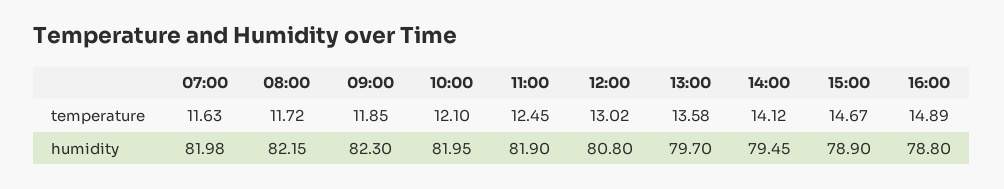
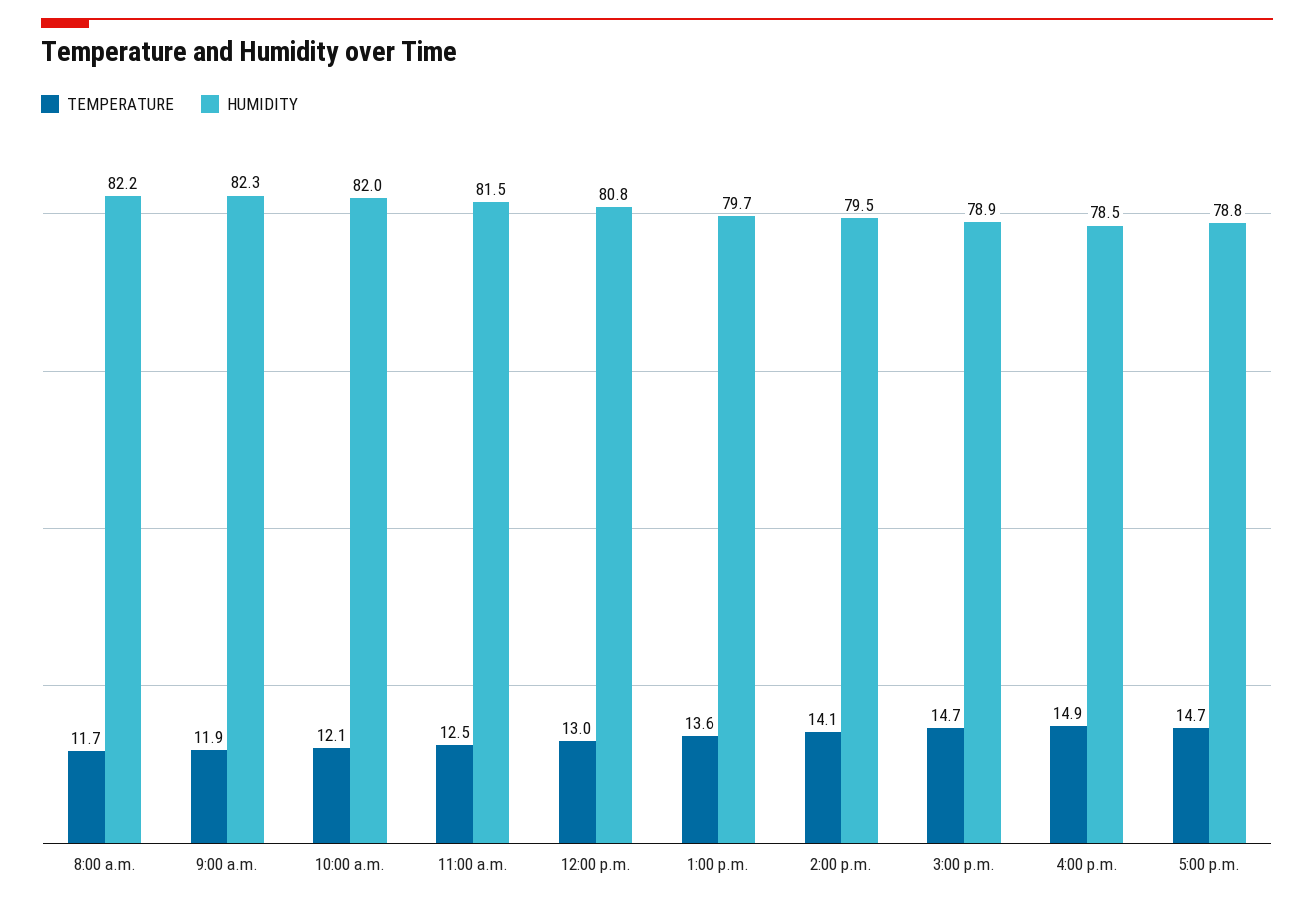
temperature, 07:00: 11.63 -> none
humidity, 07:00: 81.98 -> none
humidity, 11:00: 81.9 -> 81.5
humidity, 16:00: 78.8 -> 78.5
temperature, 5:00 p.m.: none -> 14.7
humidity, 5:00 p.m.: none -> 78.8

